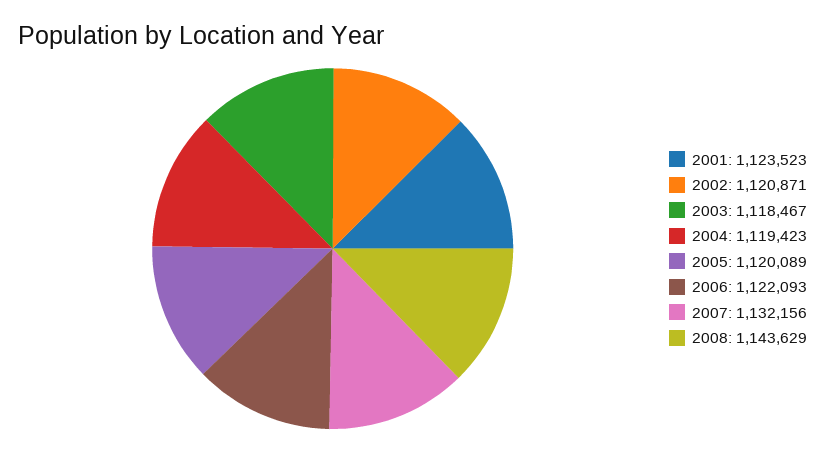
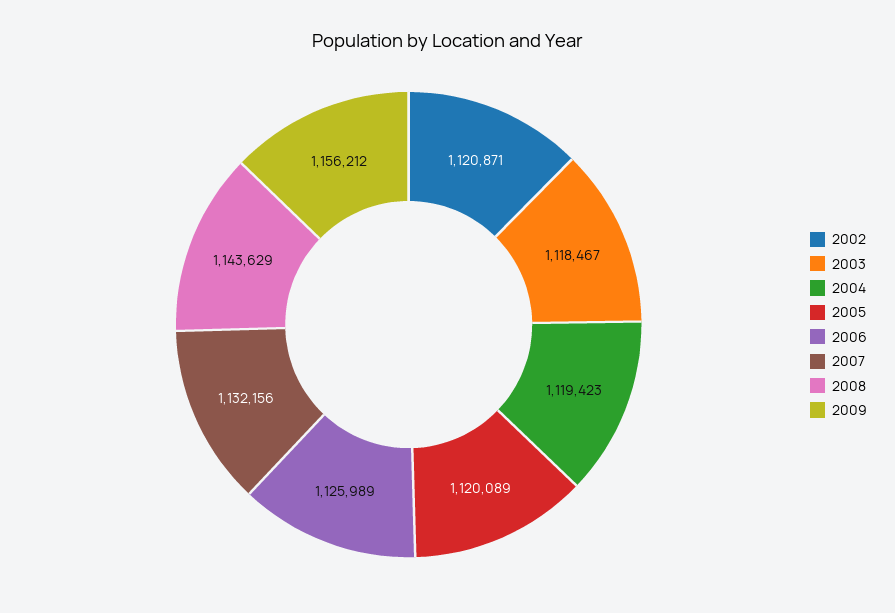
2001: 1123523 -> none
2006: 1122093 -> 1125989
2009: none -> 1156212

